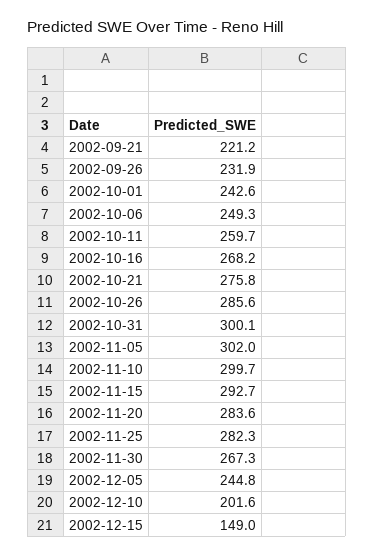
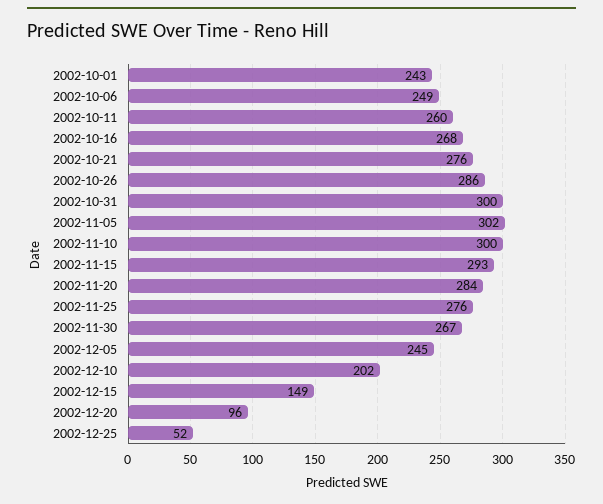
2002-09-21: 221.2 -> none
2002-09-26: 231.9 -> none
2002-11-25: 282.3 -> 276
2002-12-20: none -> 96
2002-12-25: none -> 52

